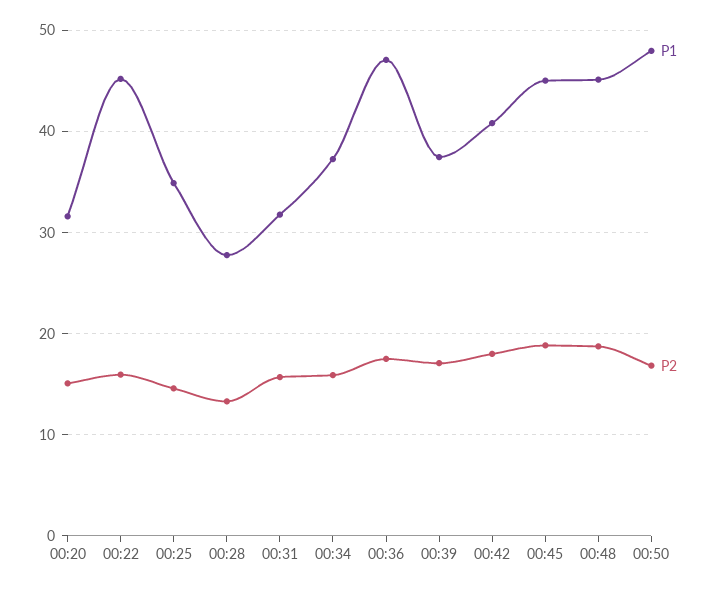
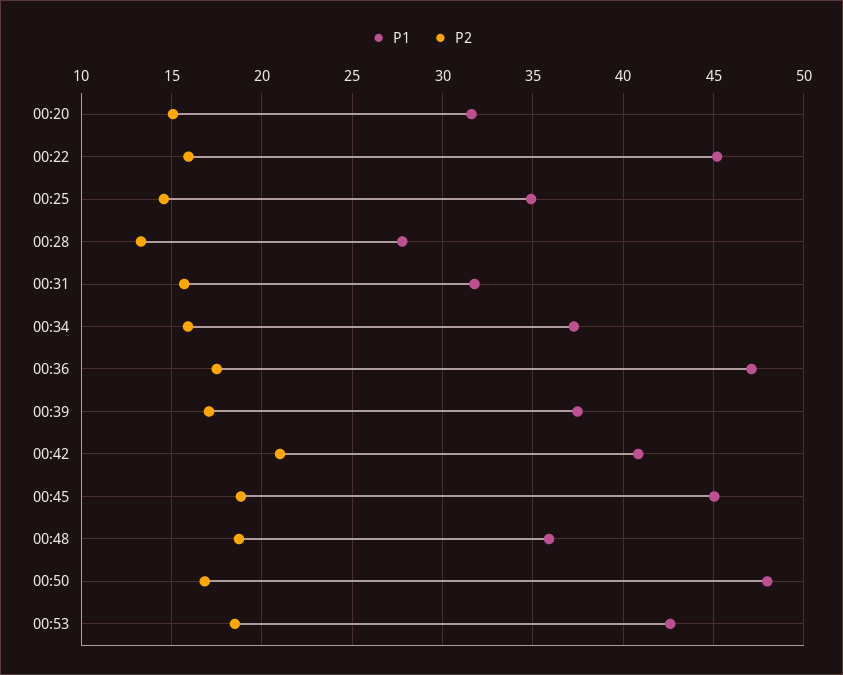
P2, 00:42: 18 -> 21
P1, 00:48: 45 -> 36
P1, 00:53: none -> 42.5
P2, 00:53: none -> 18.5

